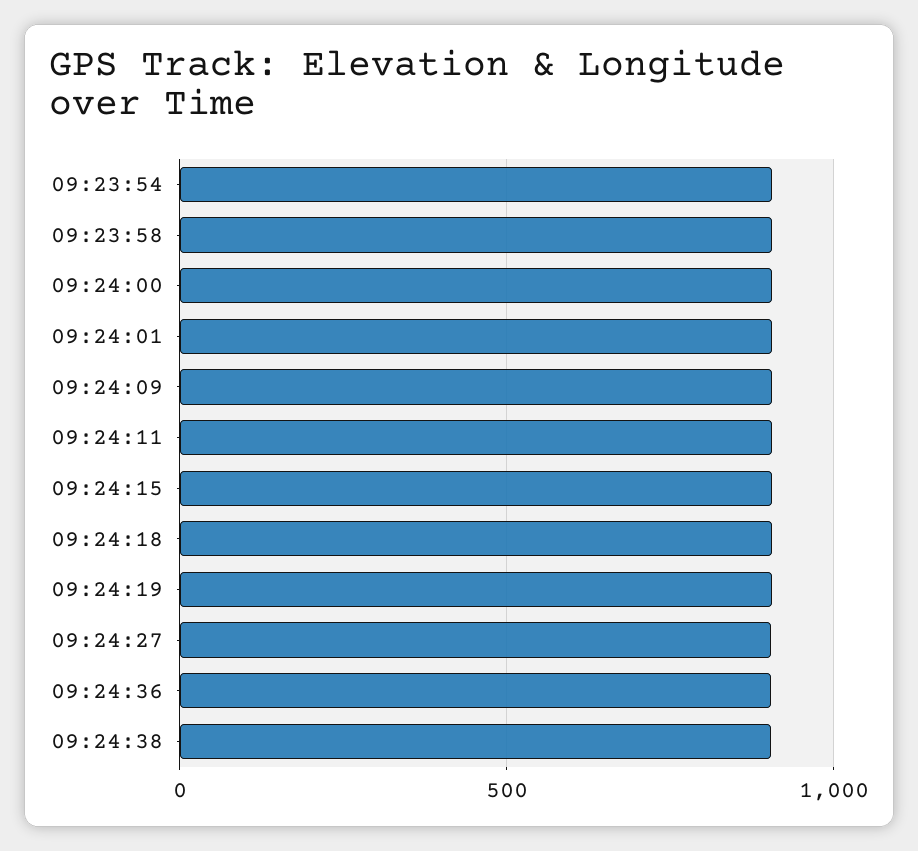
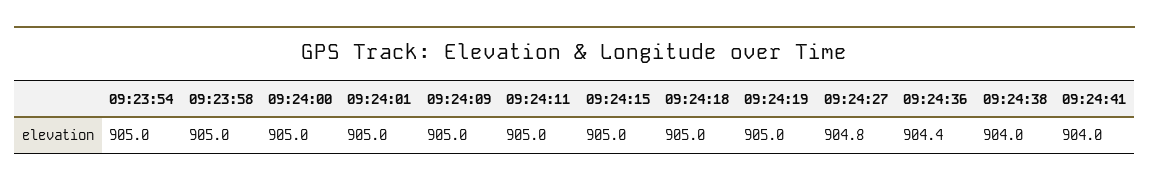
09:24:41: none -> 904

